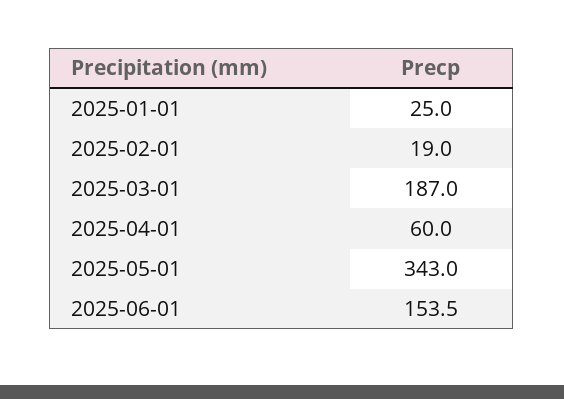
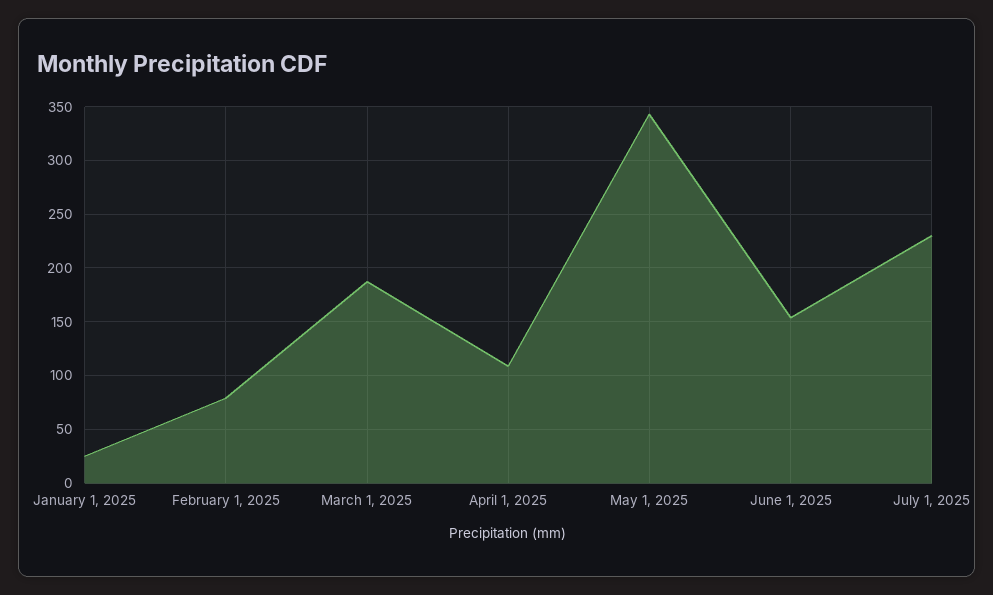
2025-02-01: 19 -> 80
2025-04-01: 60 -> 110
July 1, 2025: none -> 230

